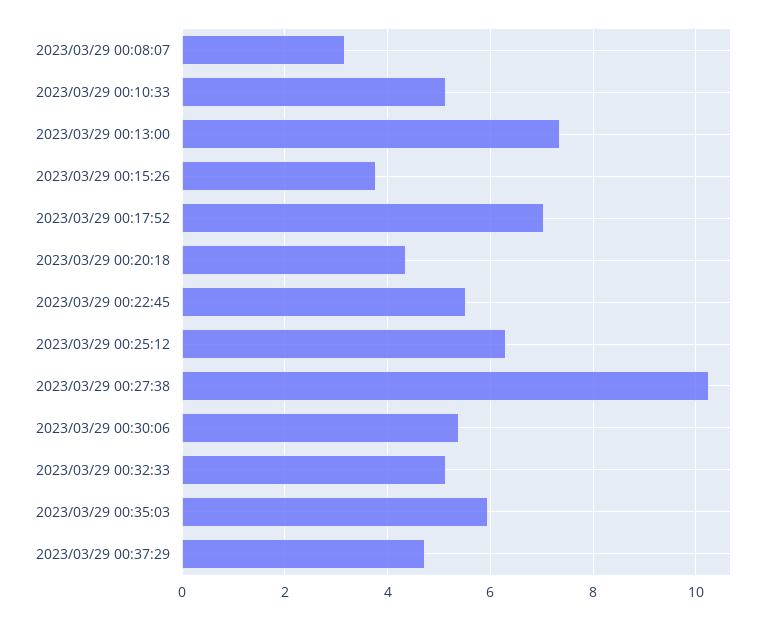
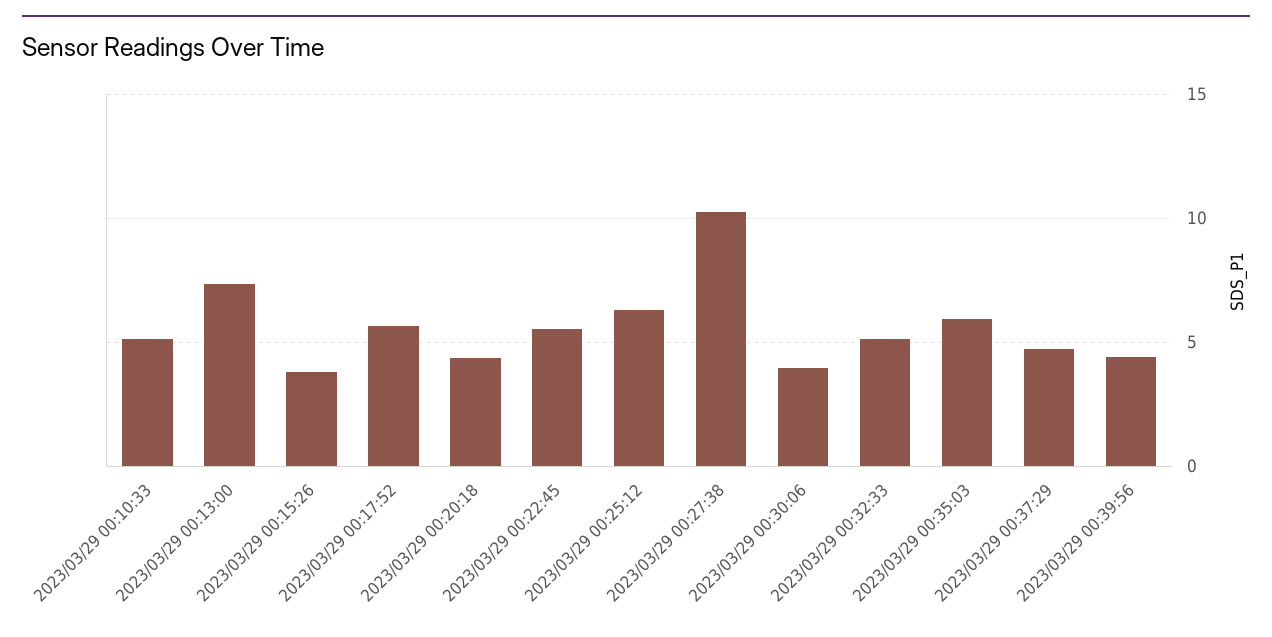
2023/03/29 00:08:07: 3.2 -> none
2023/03/29 00:17:52: 7 -> 5.5
2023/03/29 00:30:06: 5.4 -> 4
2023/03/29 00:39:56: none -> 4.5

